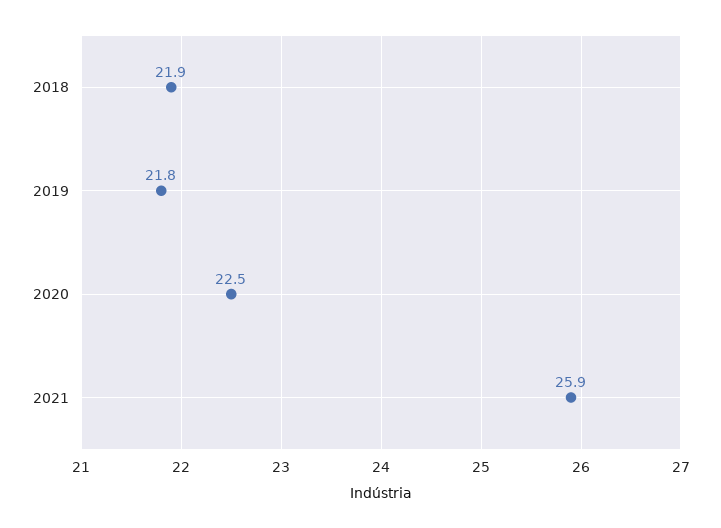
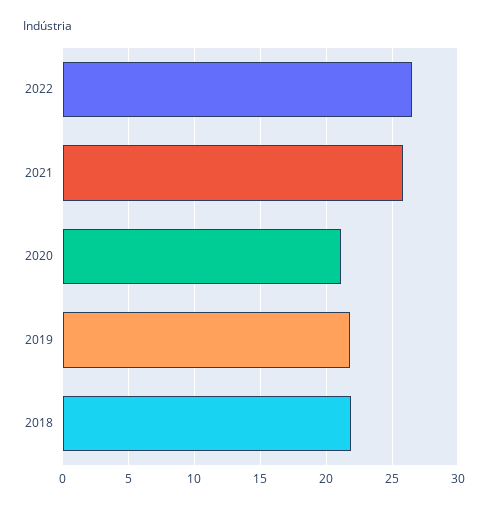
2020: 22.5 -> 21
2022: none -> 26.5

